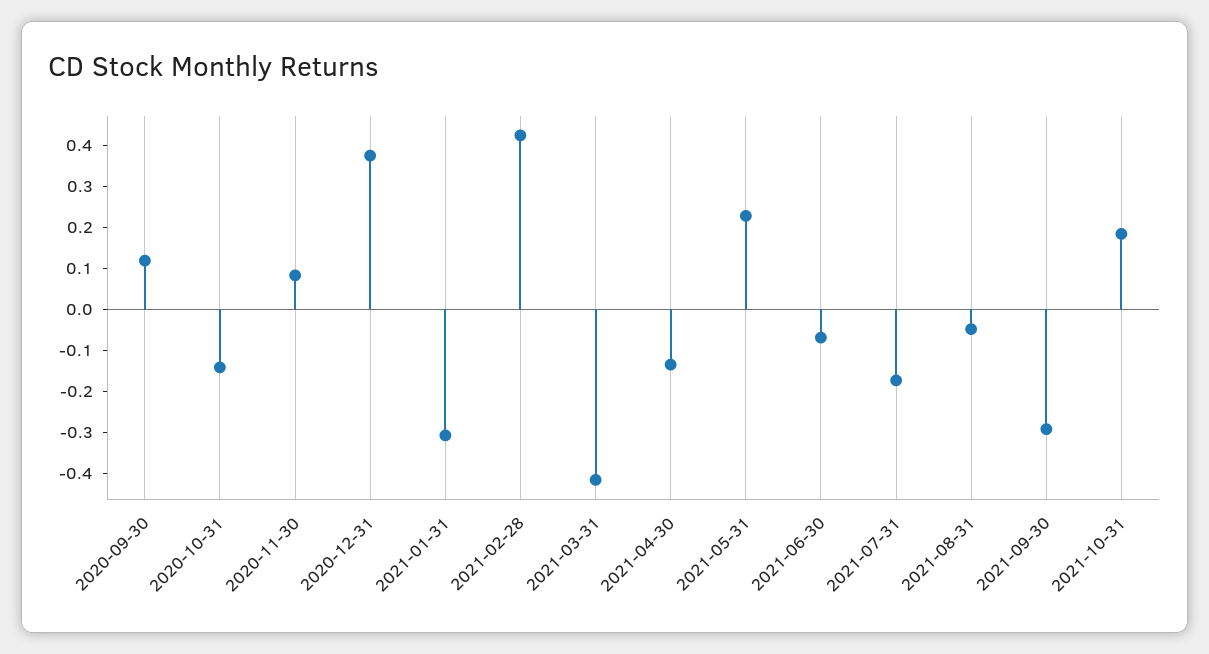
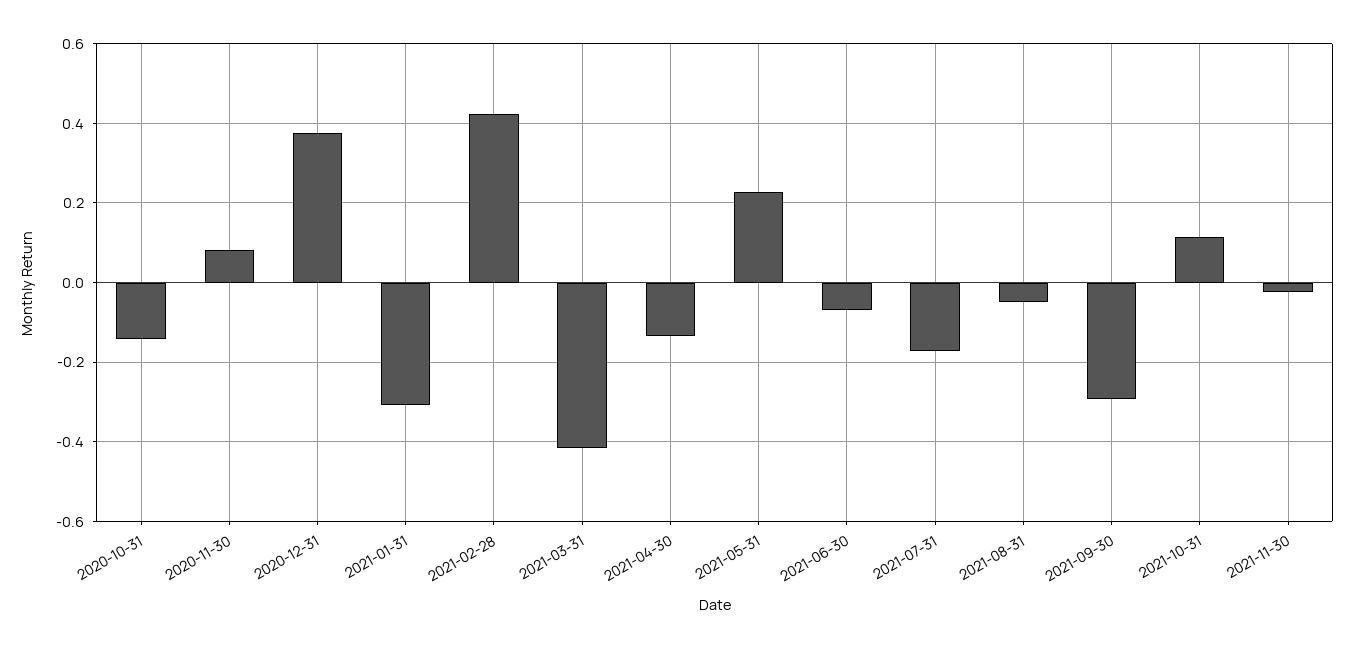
2020-09-30: 0.12 -> none
2021-10-31: 0.18 -> 0.12
2021-11-30: none -> -0.02

